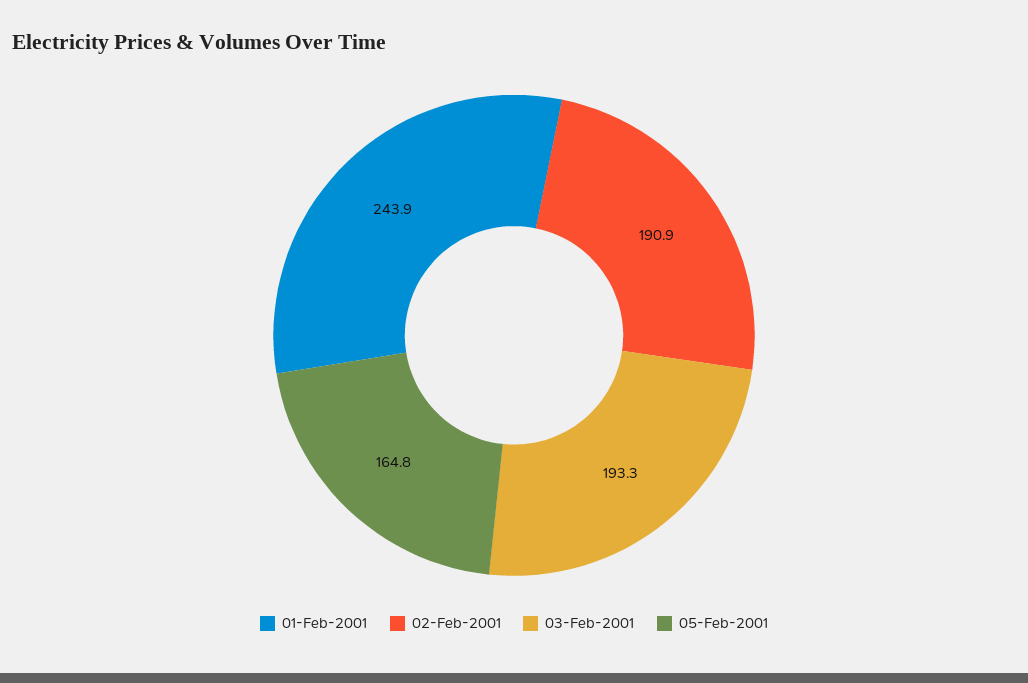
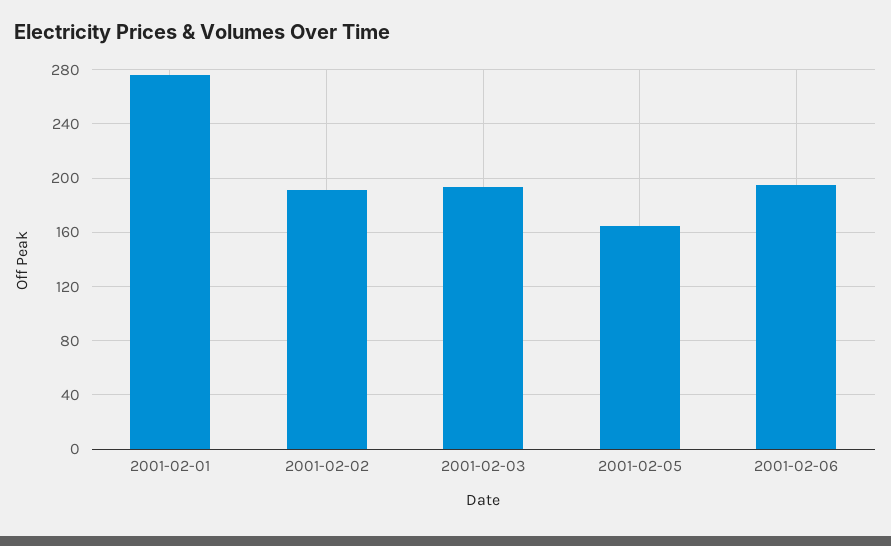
01-Feb-2001: 243.9 -> 275
2001-02-06: none -> 195

